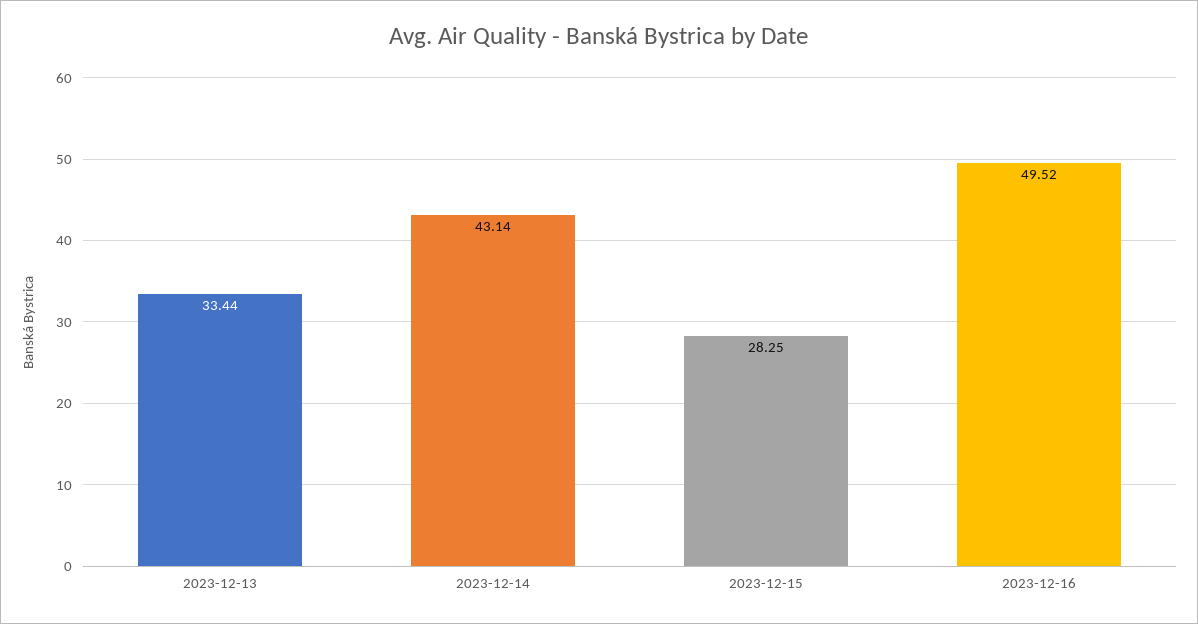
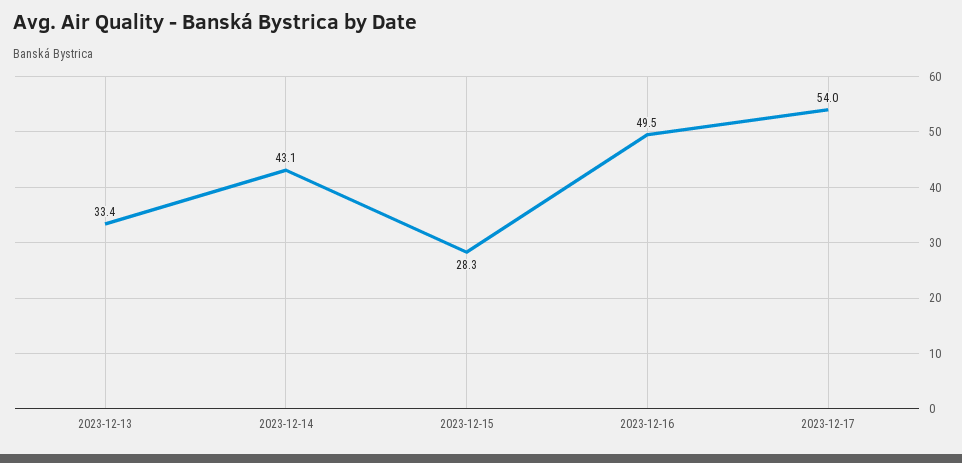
2023-12-17: none -> 54

